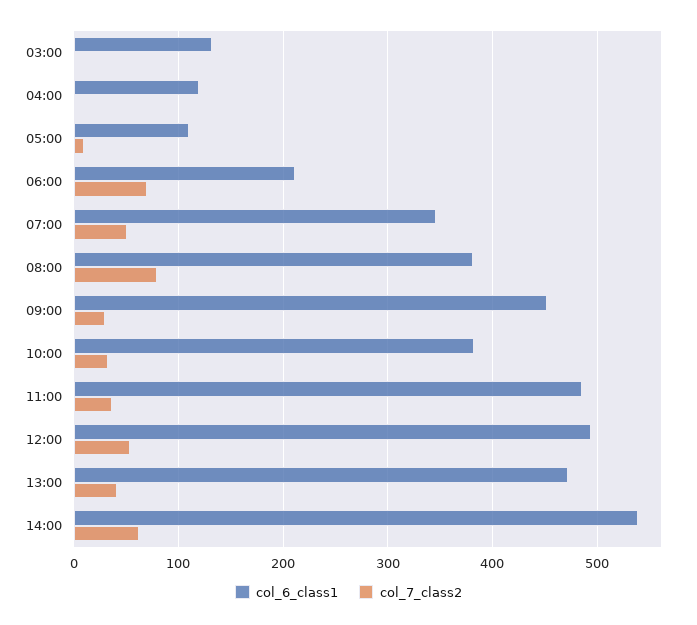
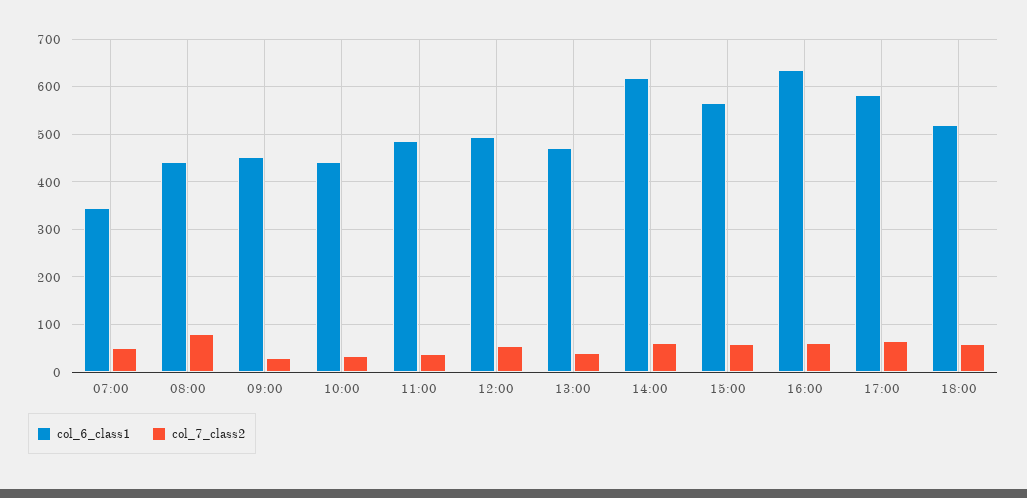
col_6_class1, 03:00: 130 -> none
col_7_class2, 03:00: 0 -> none
col_6_class1, 04:00: 120 -> none
col_7_class2, 04:00: 0 -> none
col_6_class1, 05:00: 110 -> none
col_7_class2, 05:00: 10 -> none
col_6_class1, 06:00: 210 -> none
col_7_class2, 06:00: 70 -> none
col_6_class1, 08:00: 380 -> 440
col_6_class1, 10:00: 380 -> 440
col_6_class1, 14:00: 540 -> 620
col_6_class1, 15:00: none -> 560
col_7_class2, 15:00: none -> 60
col_6_class1, 16:00: none -> 640
col_7_class2, 16:00: none -> 60
col_6_class1, 17:00: none -> 580
col_7_class2, 17:00: none -> 60
col_6_class1, 18:00: none -> 520
col_7_class2, 18:00: none -> 60

